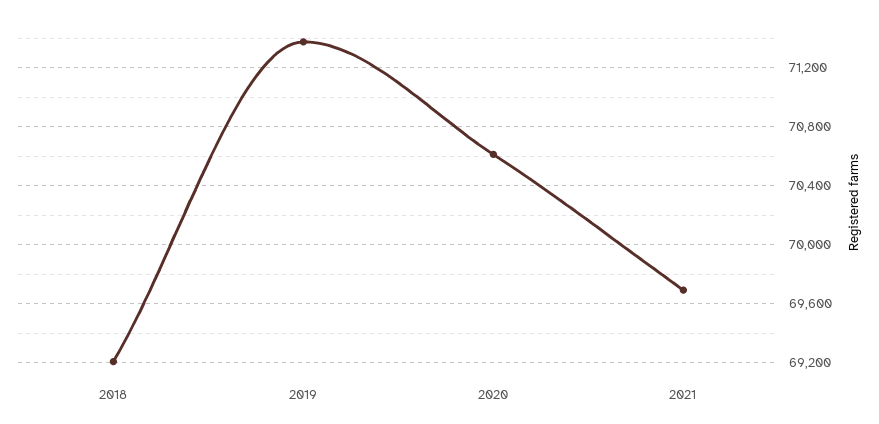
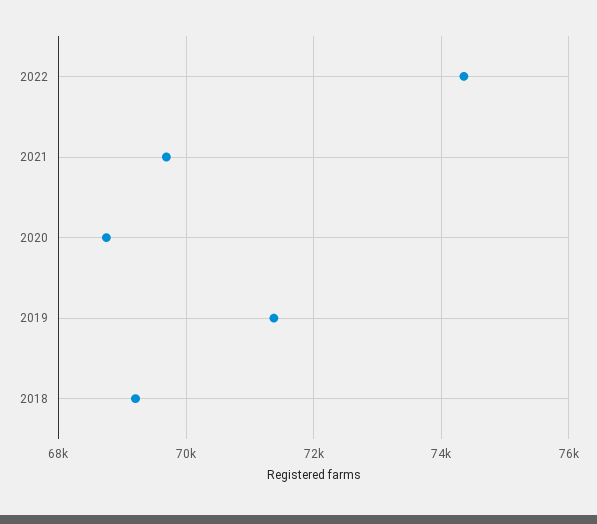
2020: 70600 -> 68800
2022: none -> 74400

